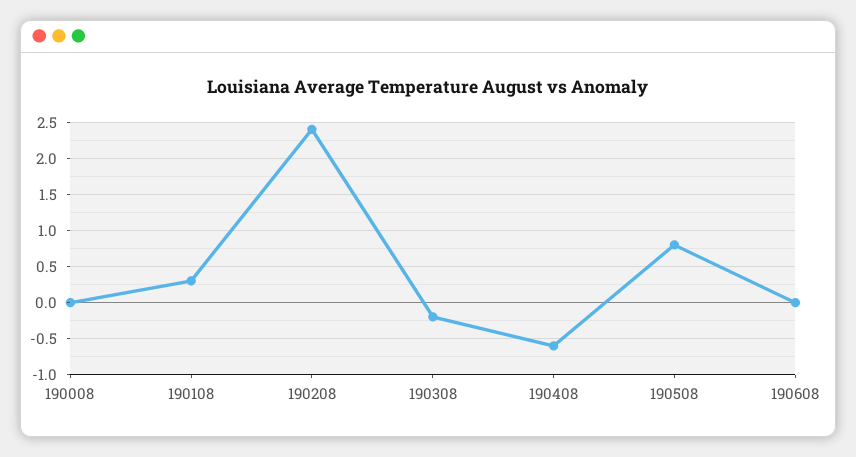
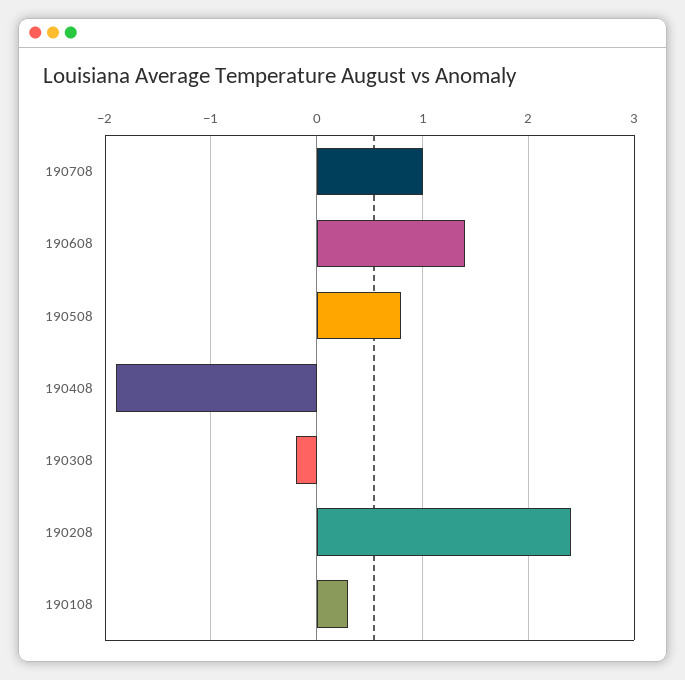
190008: 0 -> none
190408: -0.6 -> -1.9
190608: 0 -> 1.4
190708: none -> 1

